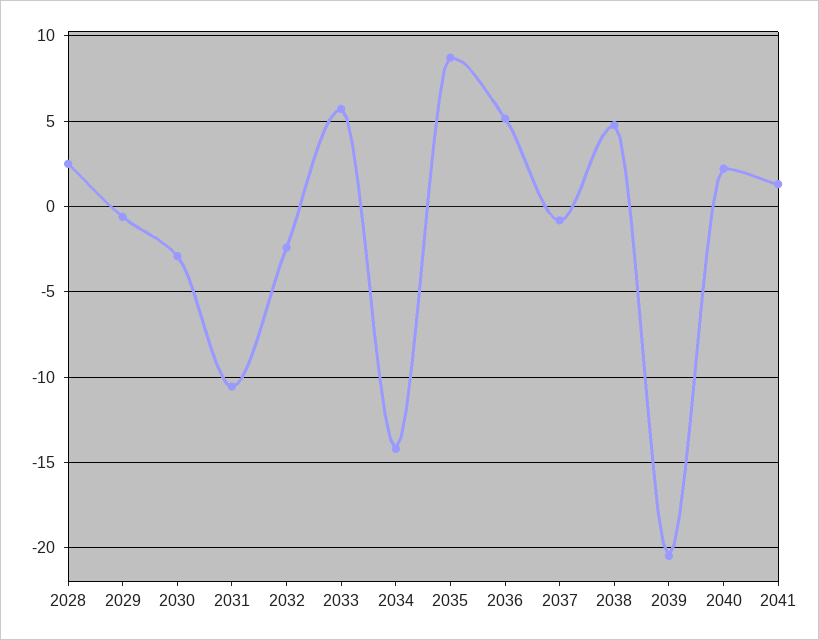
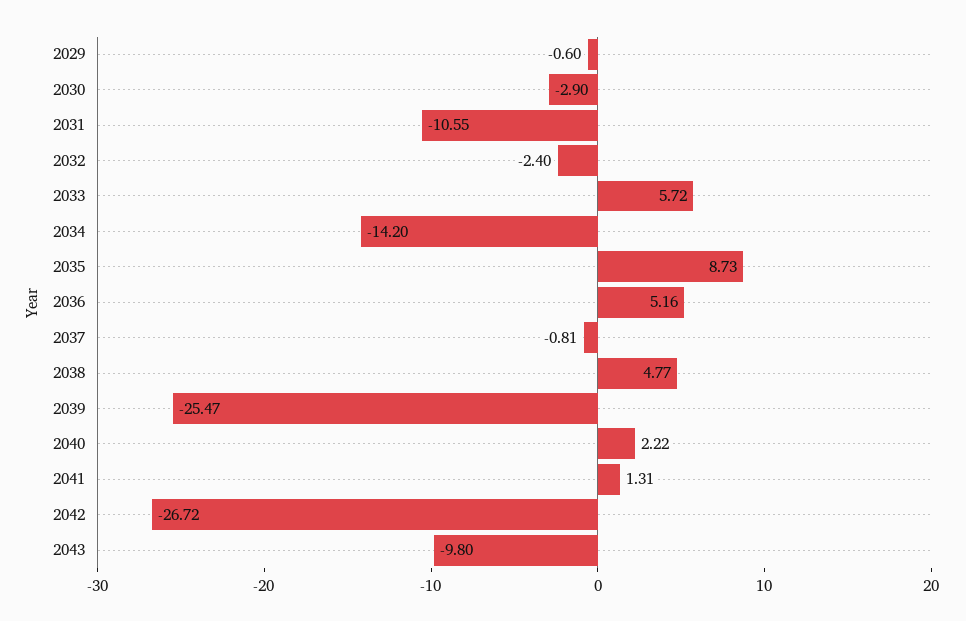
2028: 2.5 -> none
2039: -20.5 -> -25.47
2042: none -> -26.72
2043: none -> -9.8

